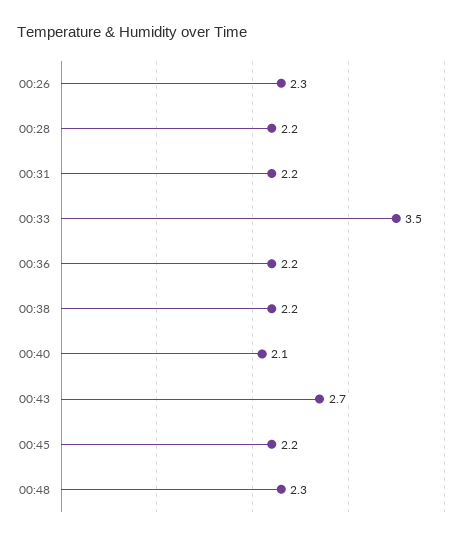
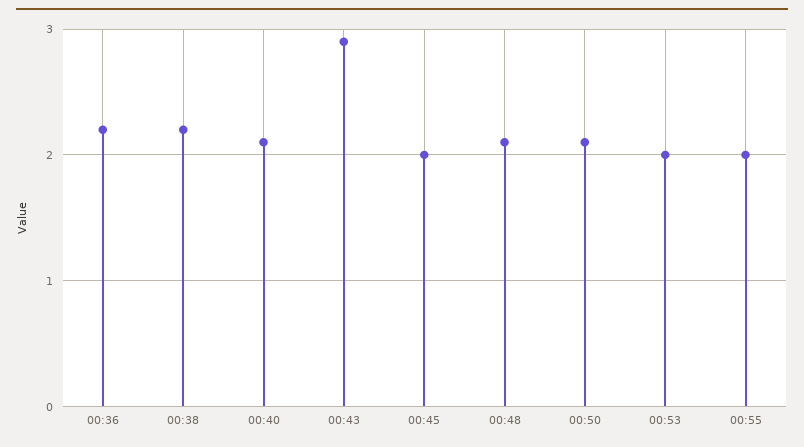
00:26: 2.3 -> none
00:28: 2.2 -> none
00:31: 2.2 -> none
00:33: 3.5 -> none
00:43: 2.7 -> 2.9
00:45: 2.2 -> 2
00:48: 2.3 -> 2.1
00:50: none -> 2.1
00:53: none -> 2
00:55: none -> 2

